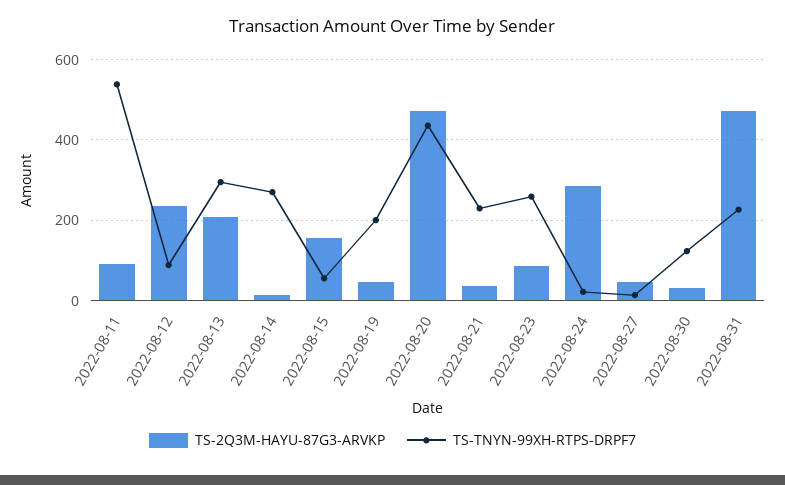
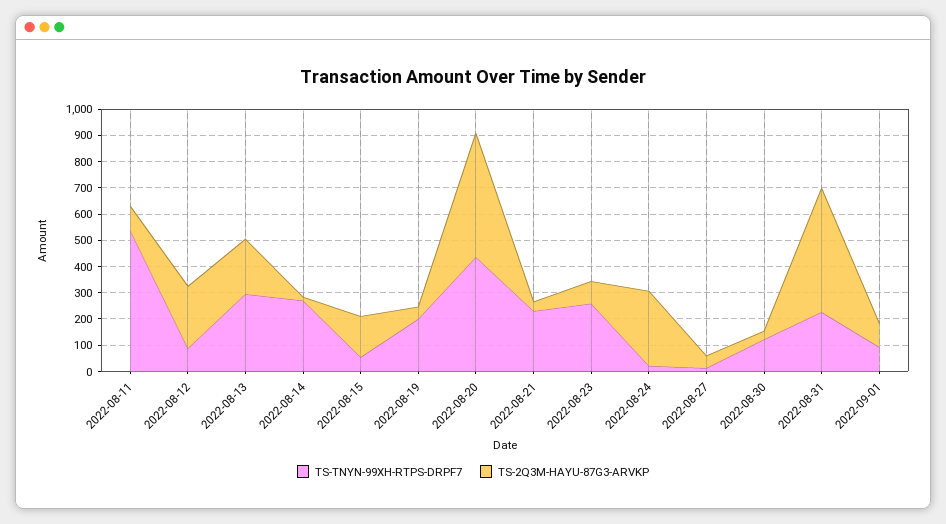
TS-TNYN-99XH-RTPS-DRPF7, 2022-09-01: none -> 100
TS-2Q3M-HAYU-87G3-ARVKP, 2022-09-01: none -> 100

